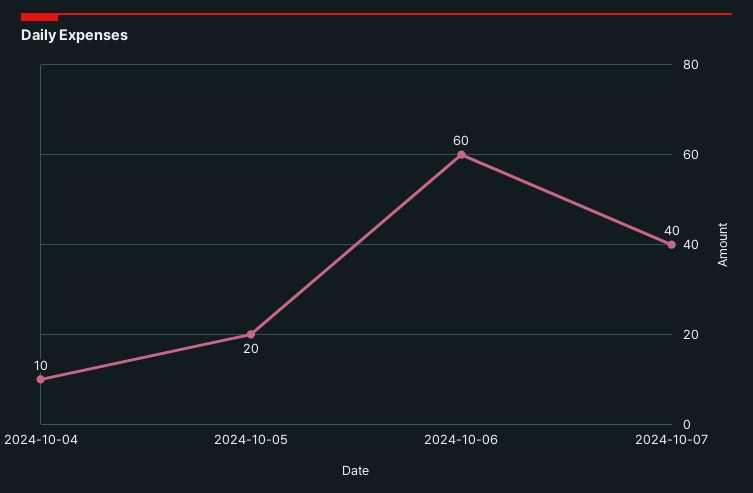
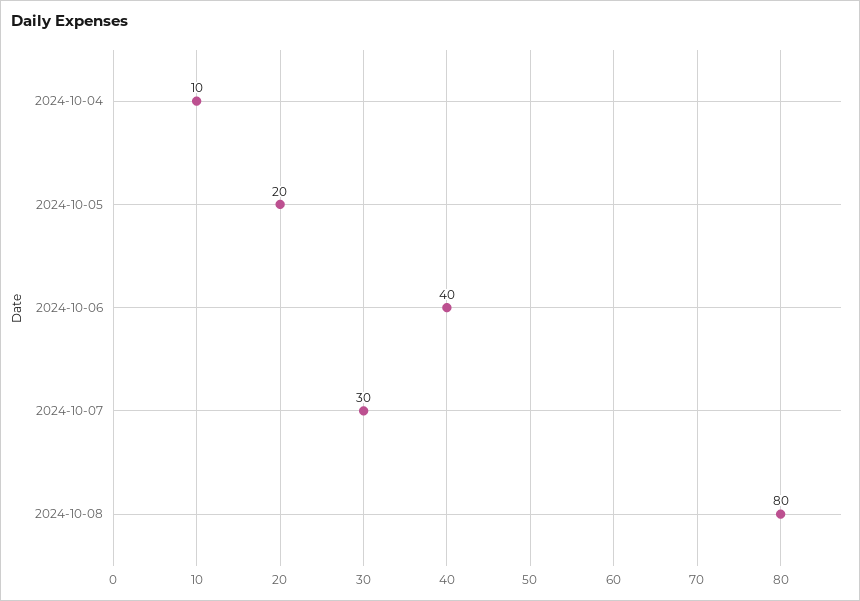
2024-10-06: 60 -> 40
2024-10-07: 40 -> 30
2024-10-08: none -> 80

